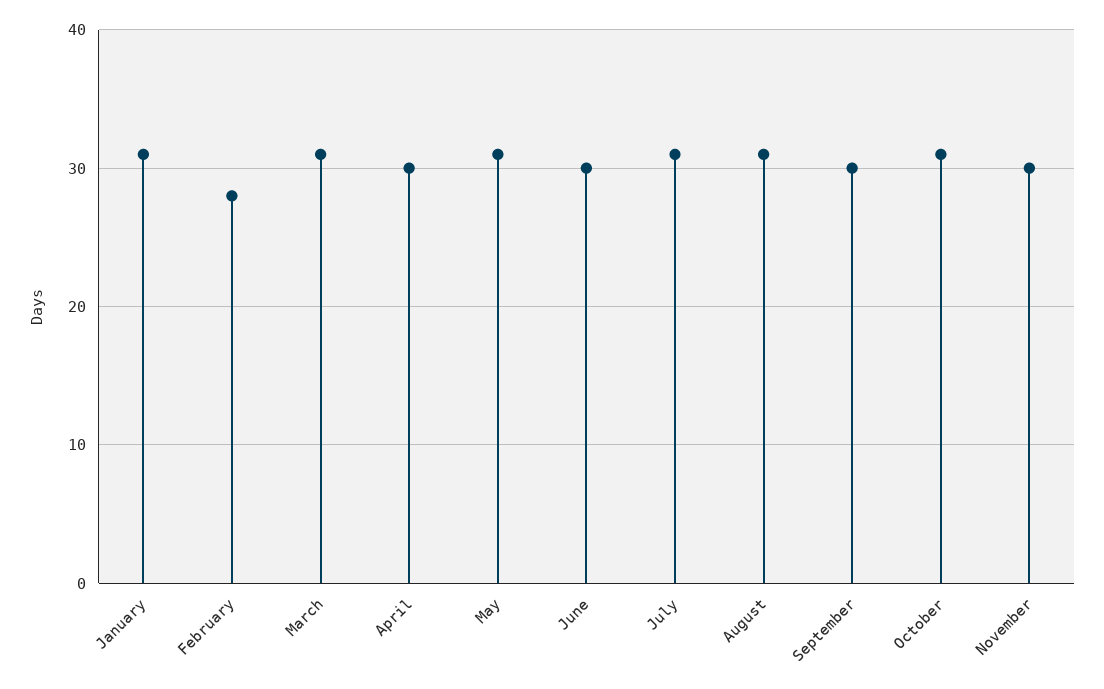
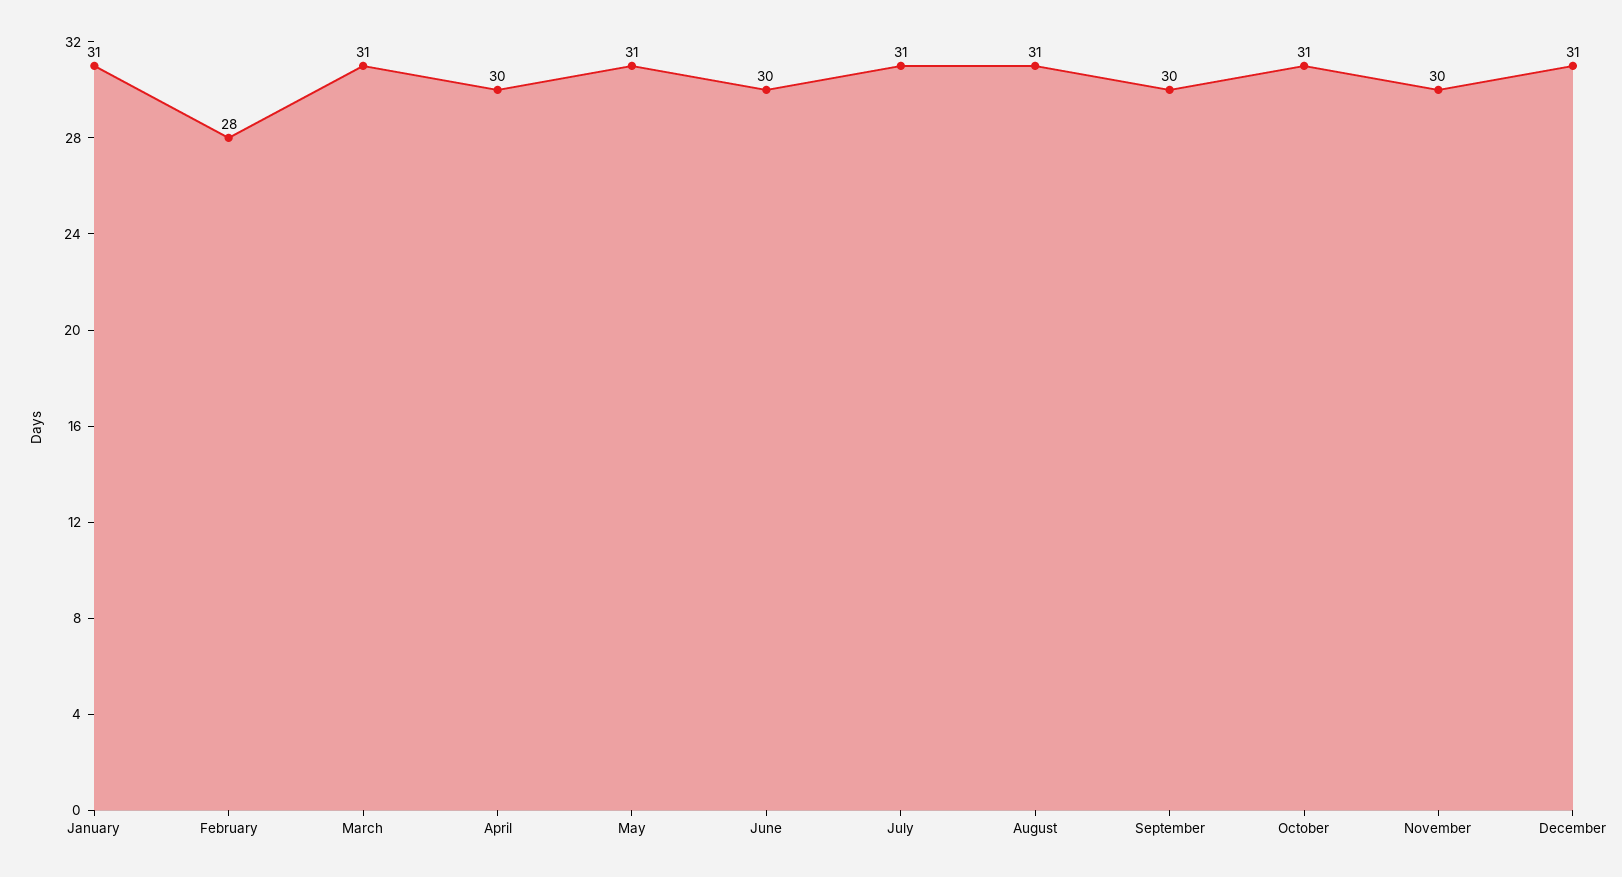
December: none -> 31

